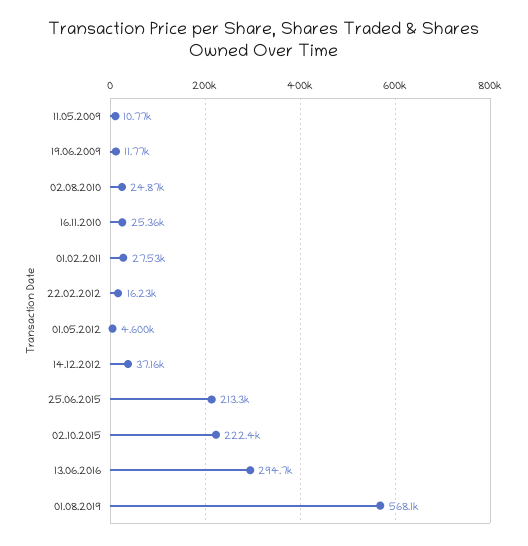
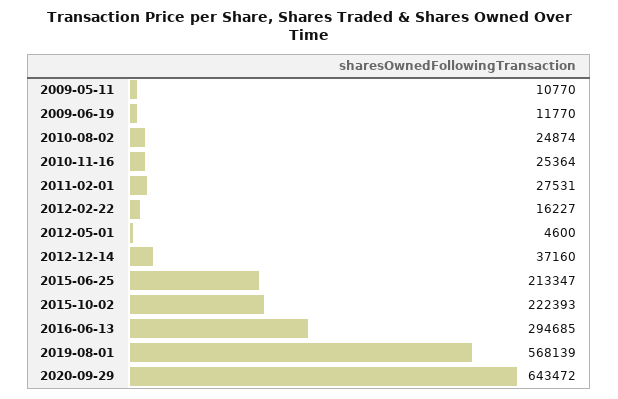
2020-09-29: none -> 643472

